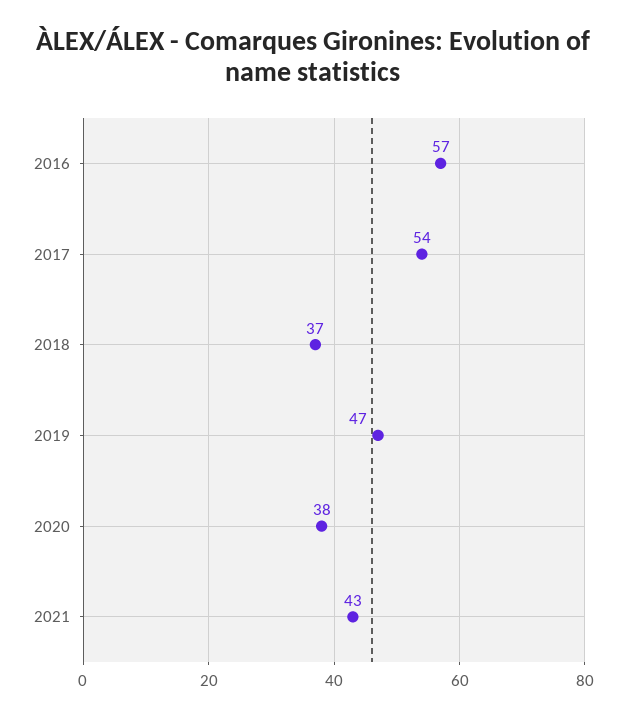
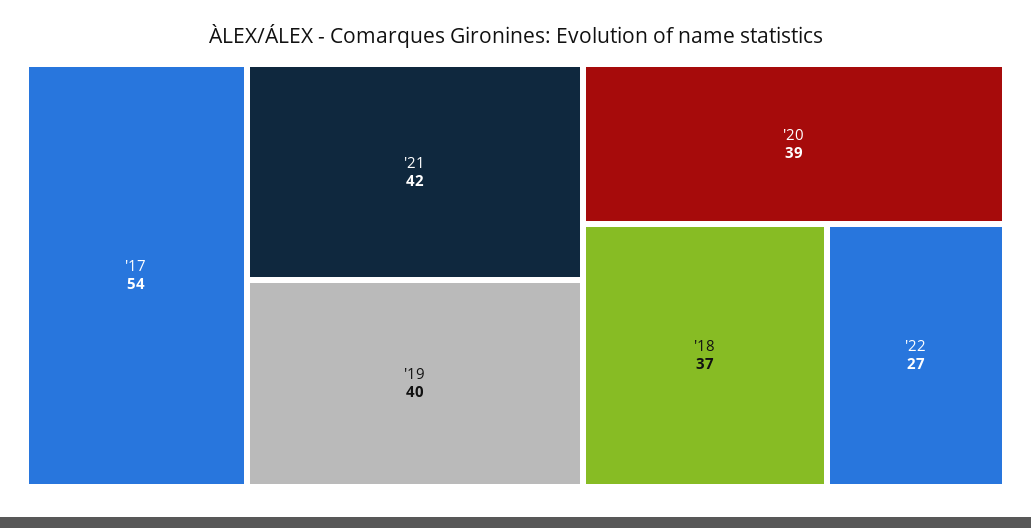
2016: 57 -> none
2019: 47 -> 40
2020: 38 -> 39
2021: 43 -> 42
'22: none -> 27

